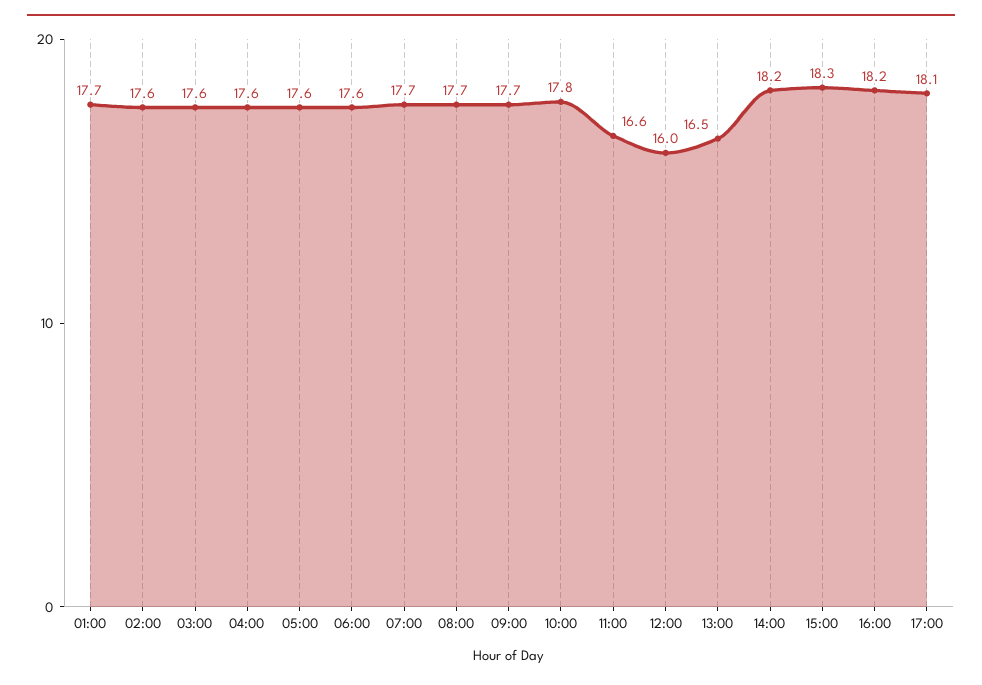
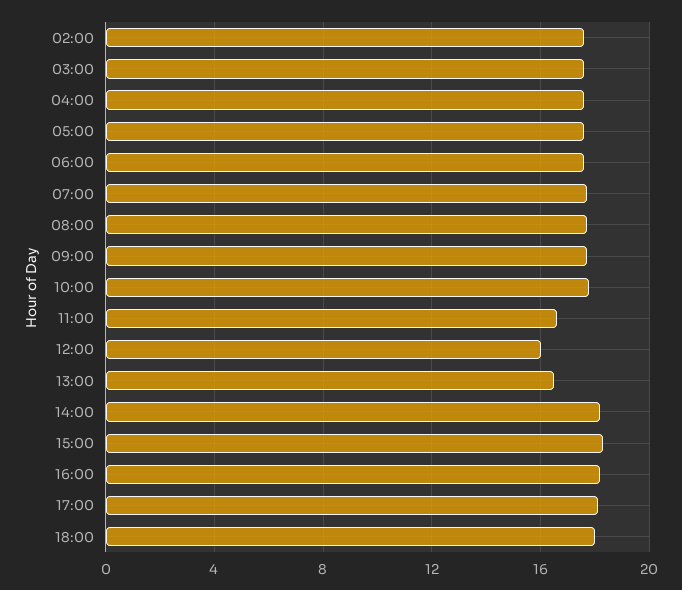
01:00: 17.7 -> none
18:00: none -> 18

